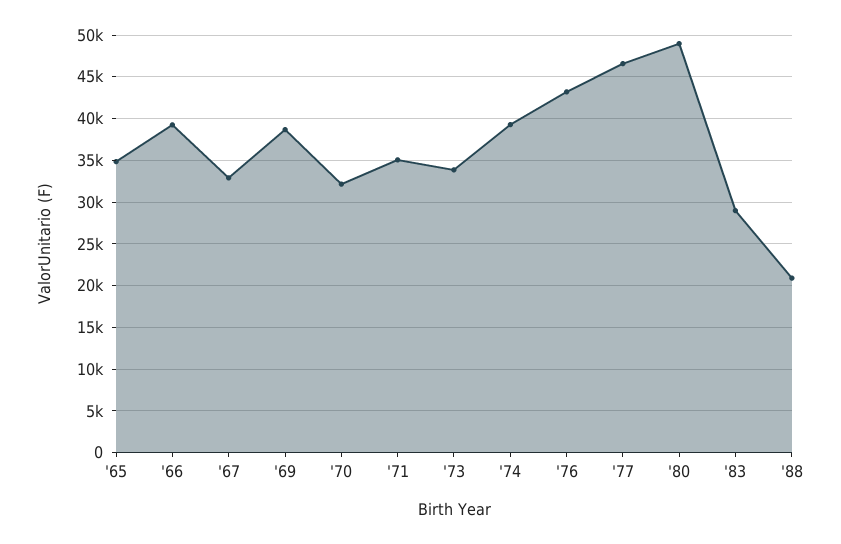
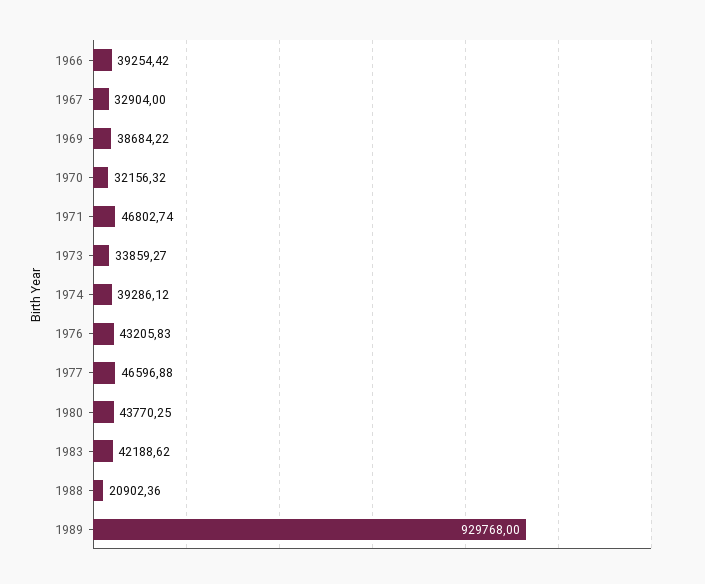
'65: 35000 -> none
'71: 35000 -> 46802.74
'80: 49000 -> 43770.25
'83: 29000 -> 42188.62
1989: none -> 929768

